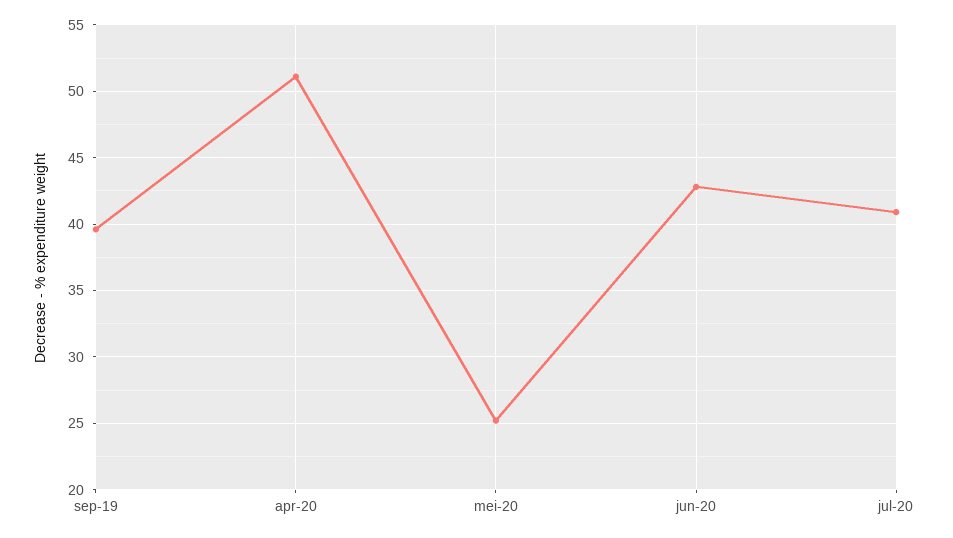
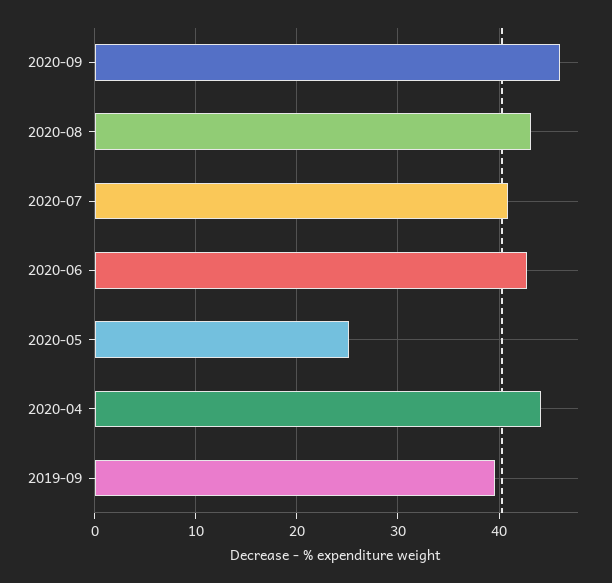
apr-20: 51 -> 44
2020-09: none -> 46
2020-08: none -> 43

